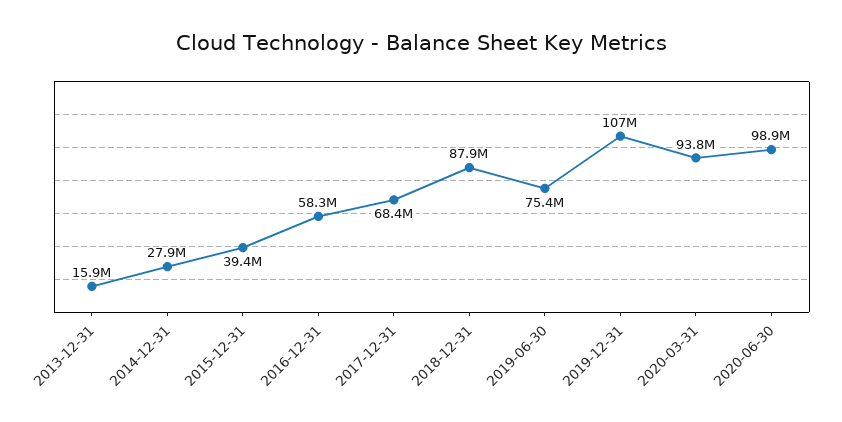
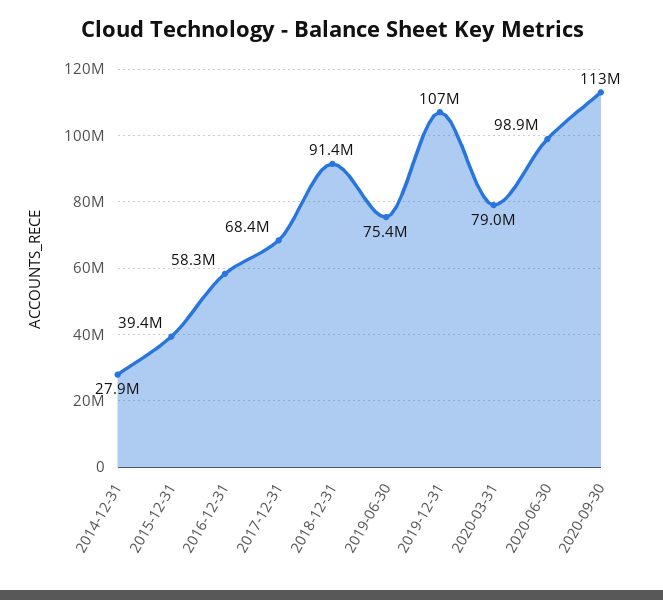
2013-12-31: 15900000 -> none
2018-12-31: 87900000 -> 91400000
2020-03-31: 93800000 -> 79000000
2020-09-30: none -> 113000000

